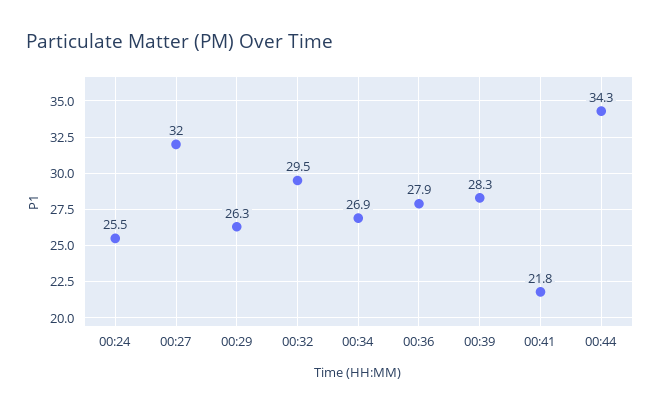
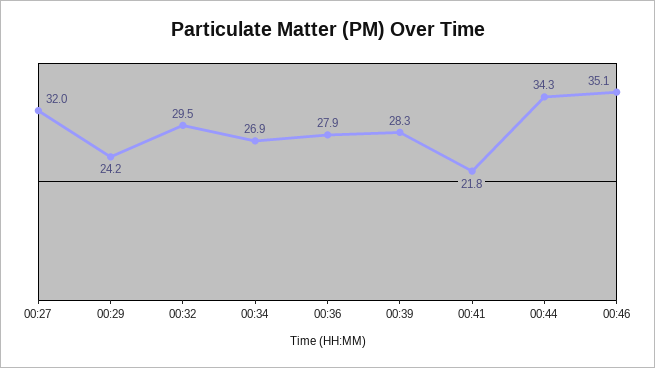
00:24: 25.5 -> none
00:29: 26.3 -> 24.2
00:46: none -> 35.1

